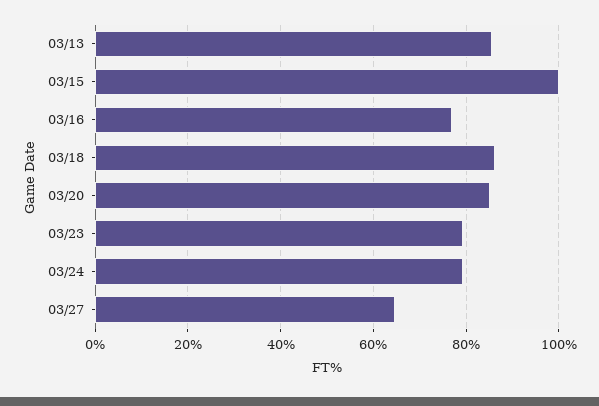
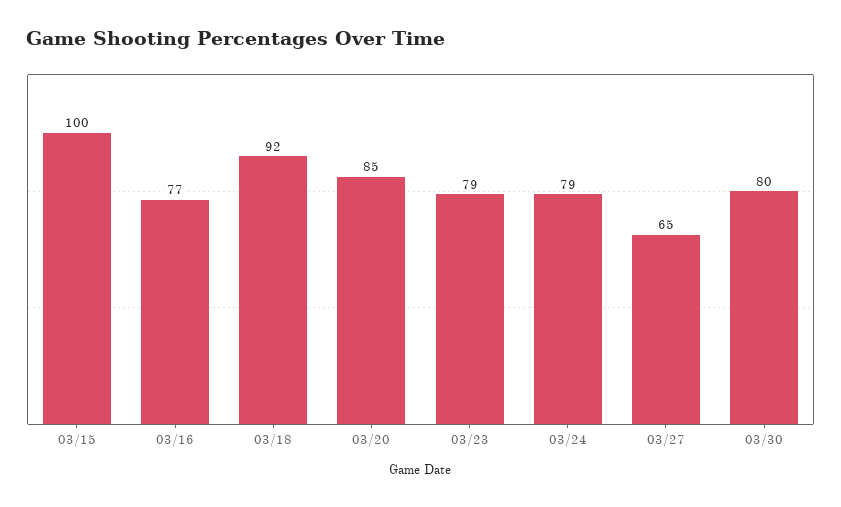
03/13: 86 -> none
03/18: 86 -> 92
03/30: none -> 80

